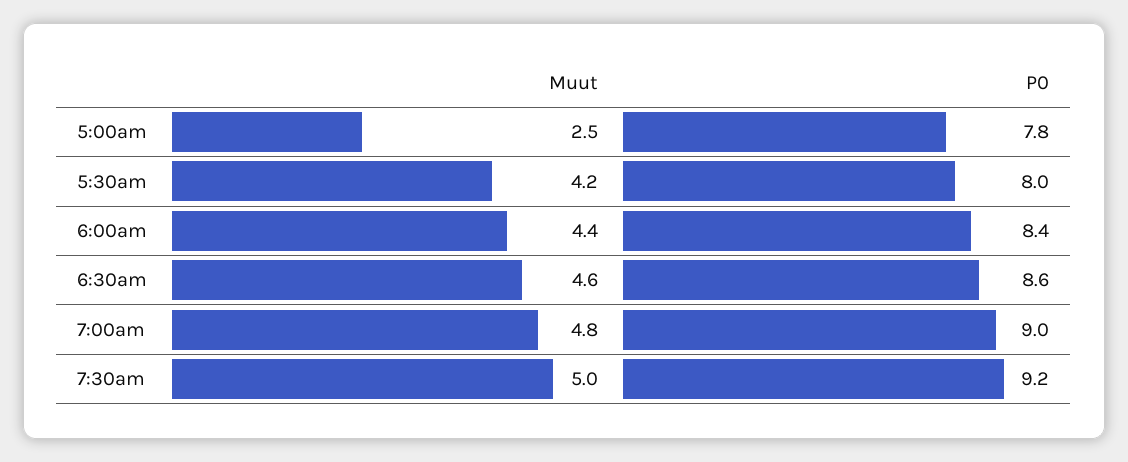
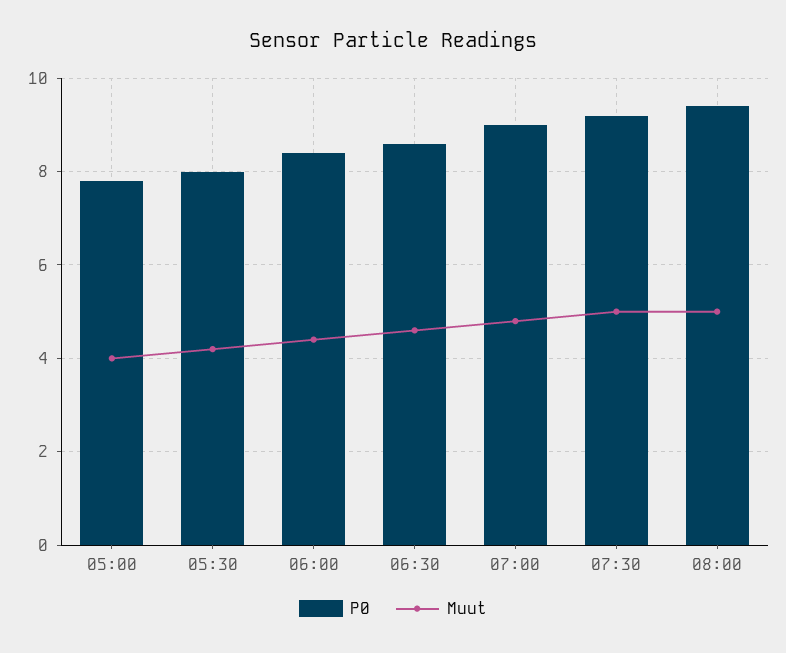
Muut, 5:00am: 2.5 -> 4
P0, 08:00: none -> 9.5
Muut, 08:00: none -> 5

